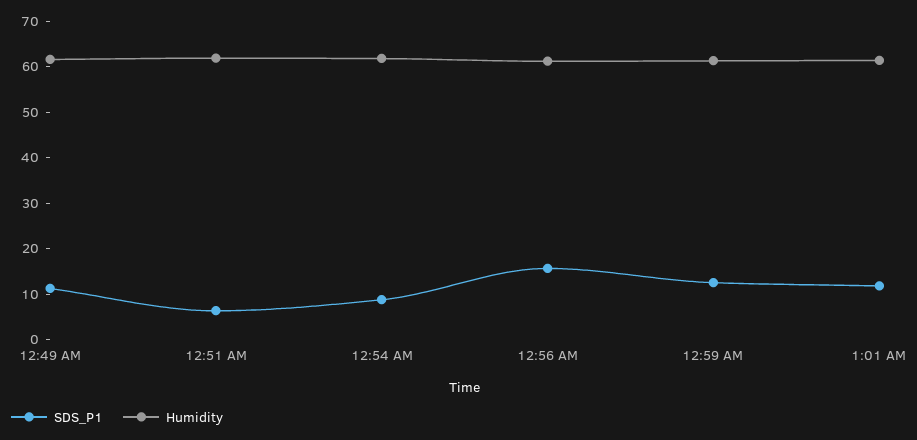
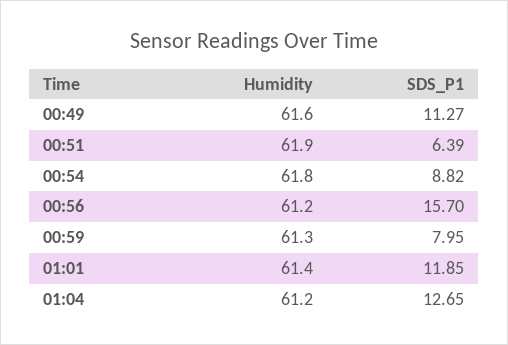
SDS_P1, 12:59 AM: 12 -> 7.95
Humidity, 01:04: none -> 61.2
SDS_P1, 01:04: none -> 12.65

